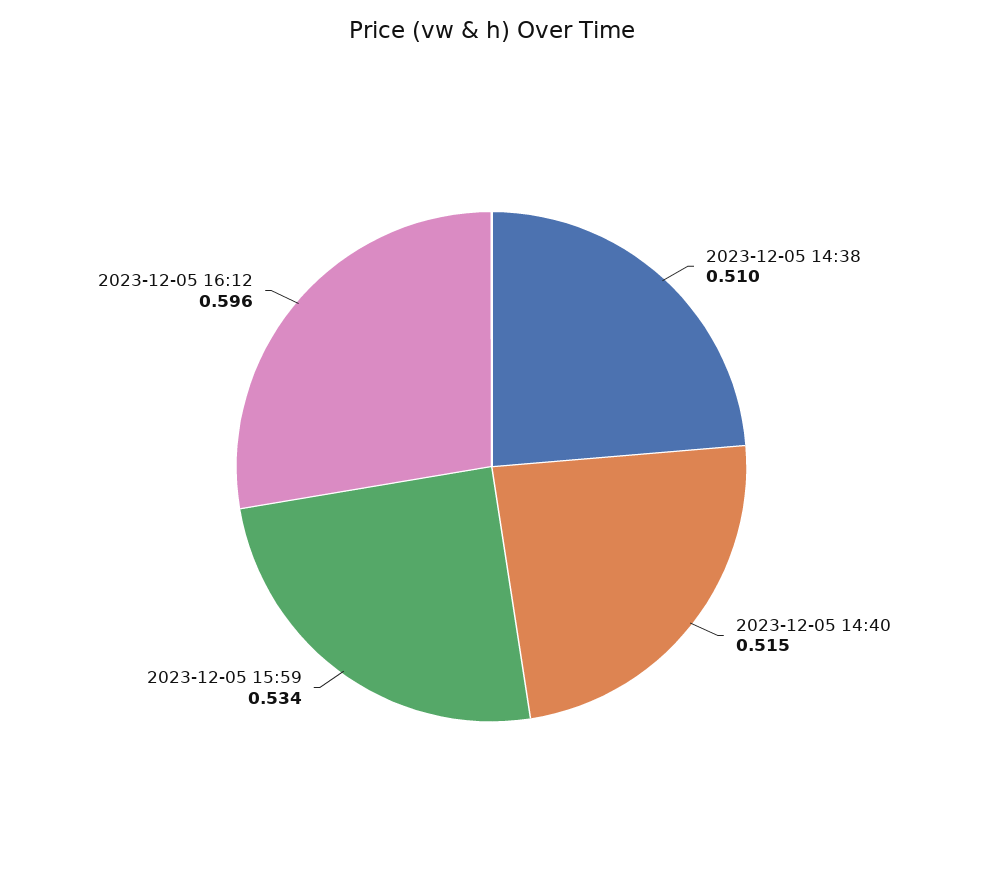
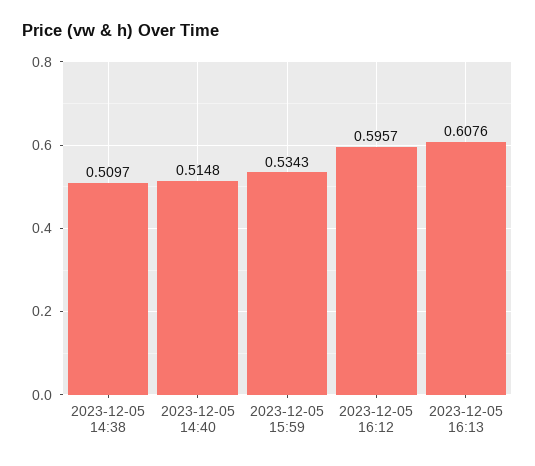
2023-12-05 16:13: none -> 0.6076

